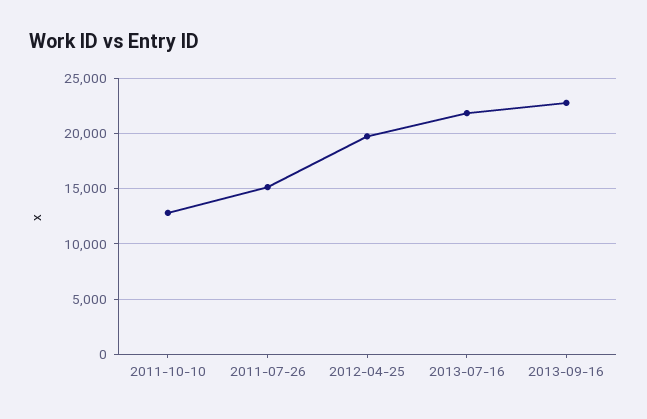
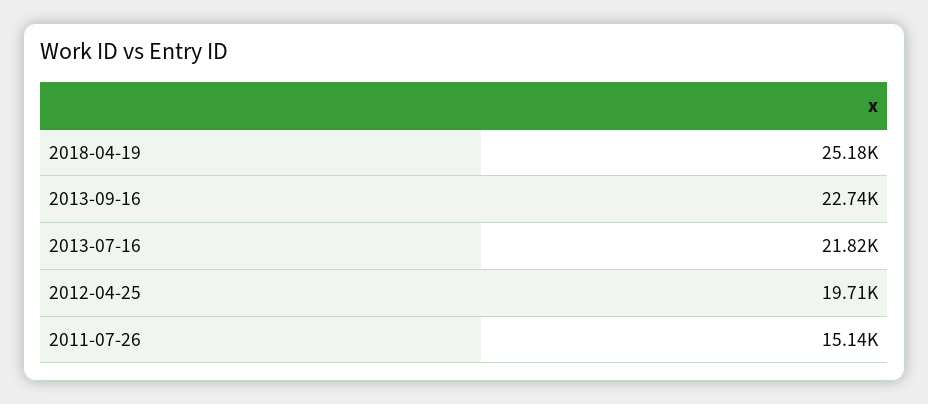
2011-10-10: 13000 -> none
2018-04-19: none -> 25180

